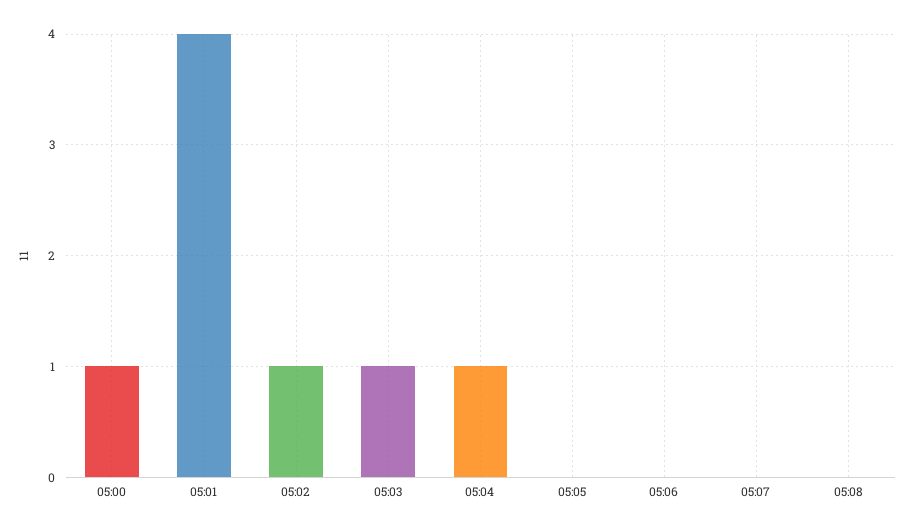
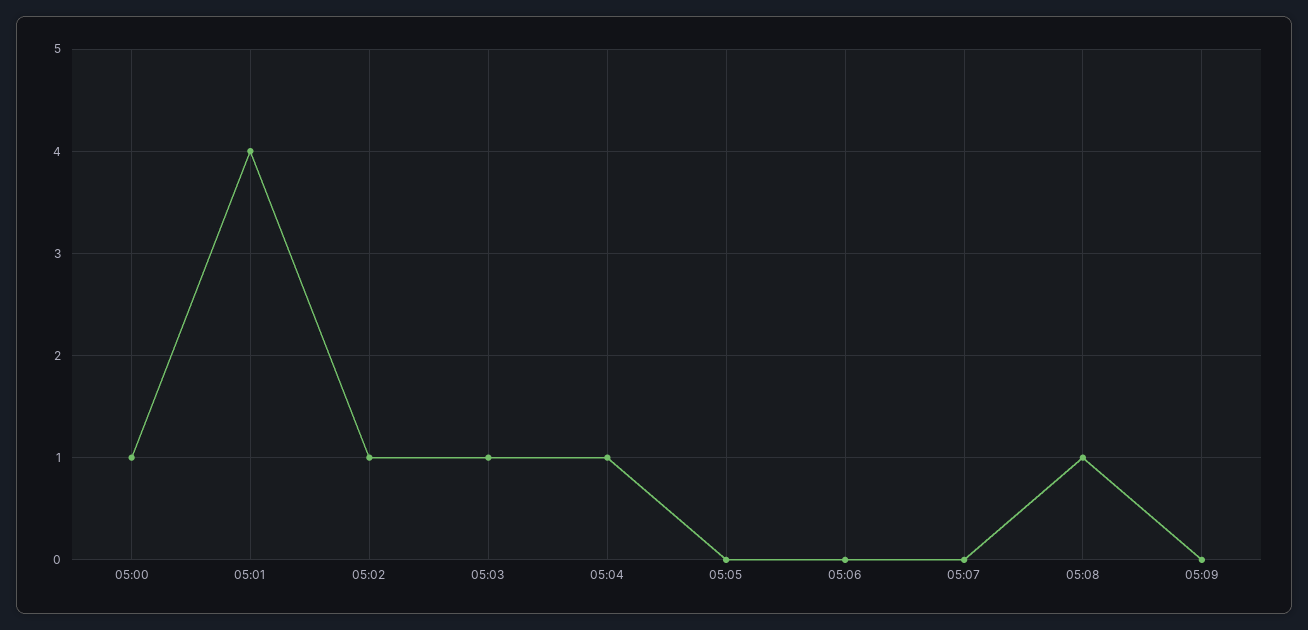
05:08: 0 -> 1
05:09: none -> 0

